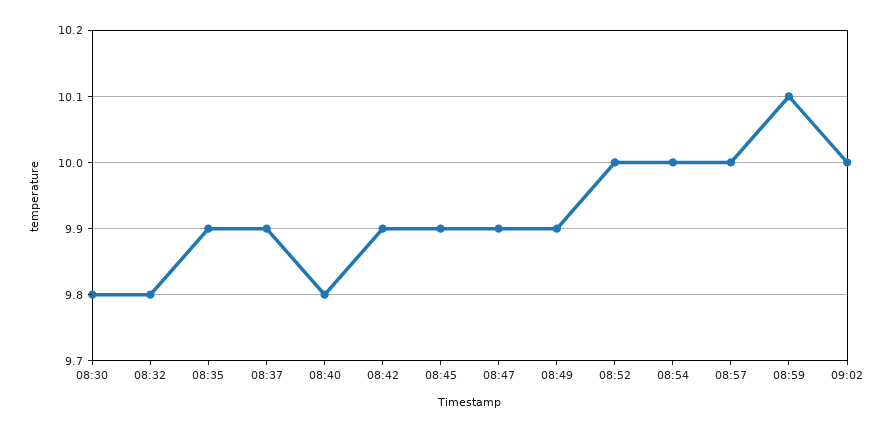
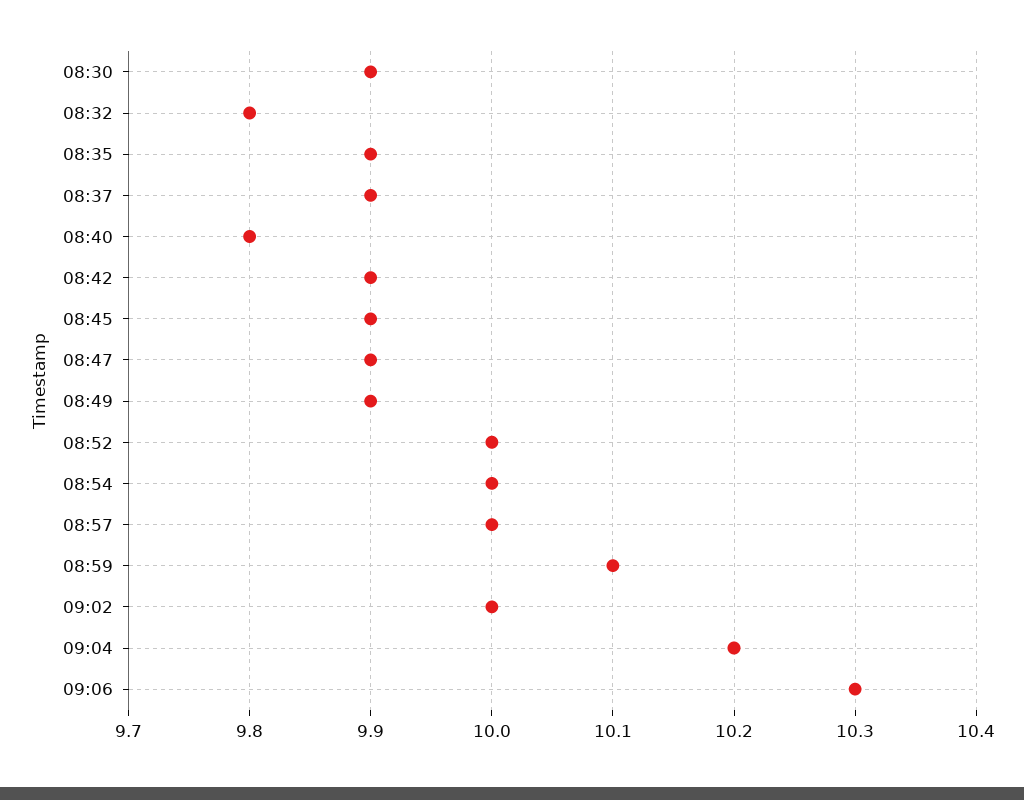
08:30: 9.8 -> 9.9
09:04: none -> 10.2
09:06: none -> 10.3

